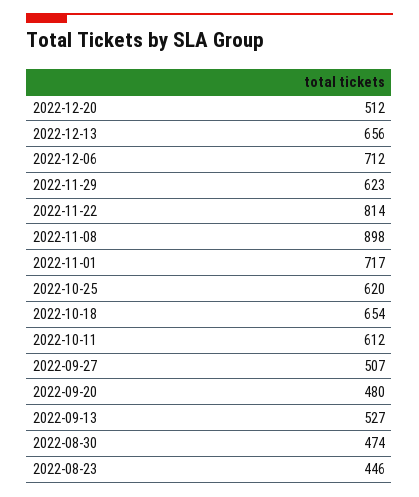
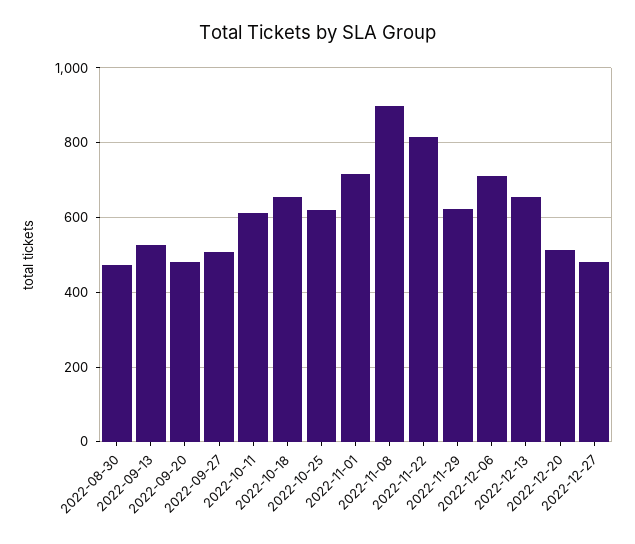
2022-08-23: 446 -> none
2022-12-27: none -> 480

